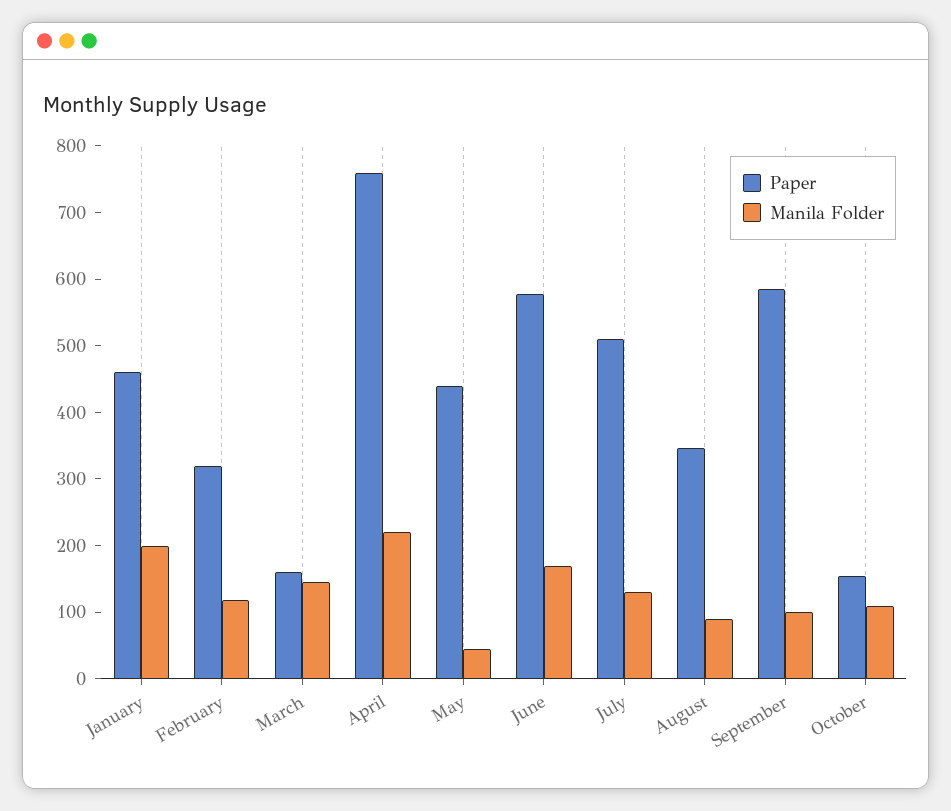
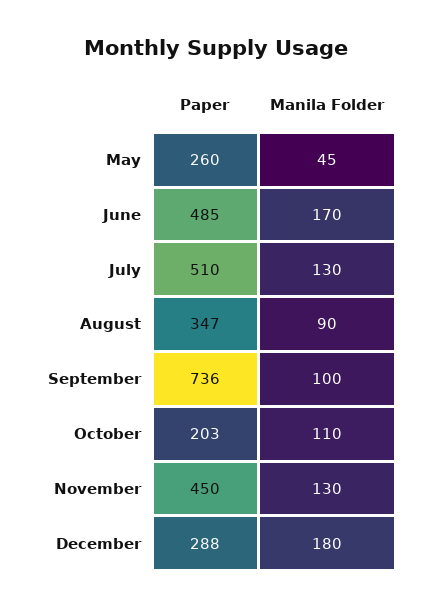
Paper, January: 460 -> none
Manila Folder, January: 200 -> none
Paper, February: 320 -> none
Manila Folder, February: 120 -> none
Paper, March: 160 -> none
Manila Folder, March: 140 -> none
Paper, April: 760 -> none
Manila Folder, April: 220 -> none
Paper, May: 440 -> 260
Paper, June: 580 -> 485
Paper, September: 580 -> 736
Paper, October: 160 -> 203
Paper, November: none -> 450
Manila Folder, November: none -> 130
Paper, December: none -> 288
Manila Folder, December: none -> 180

